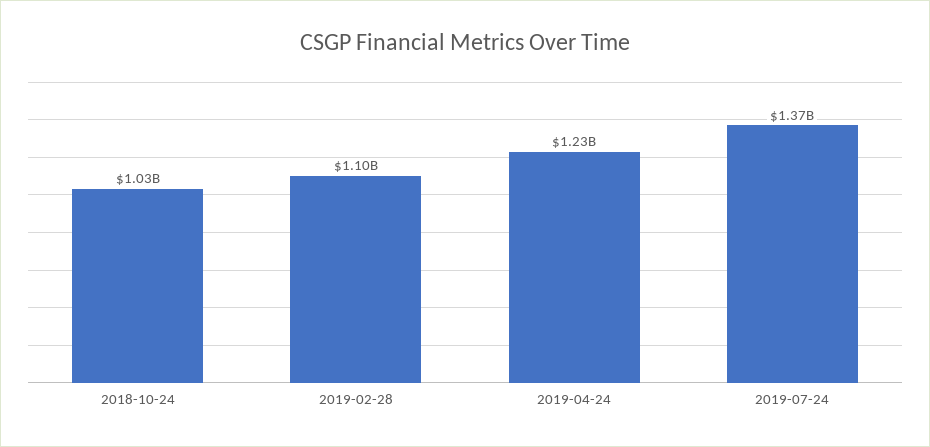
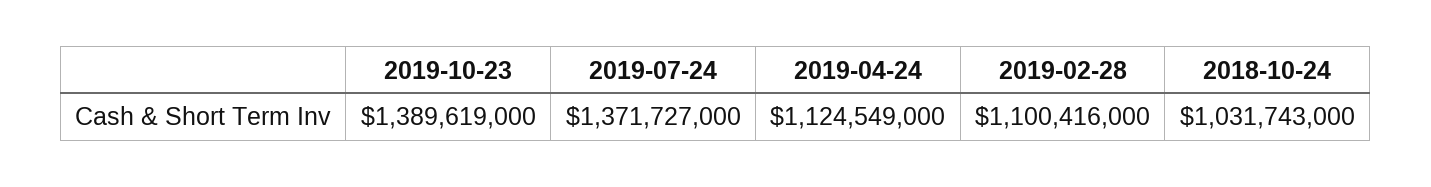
2019-04-24: 1230000000 -> 1124549000
2019-10-23: none -> 1389619000

